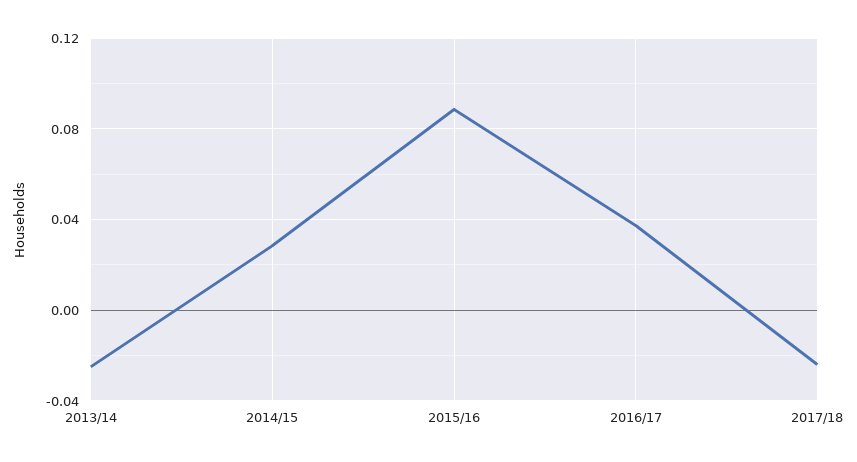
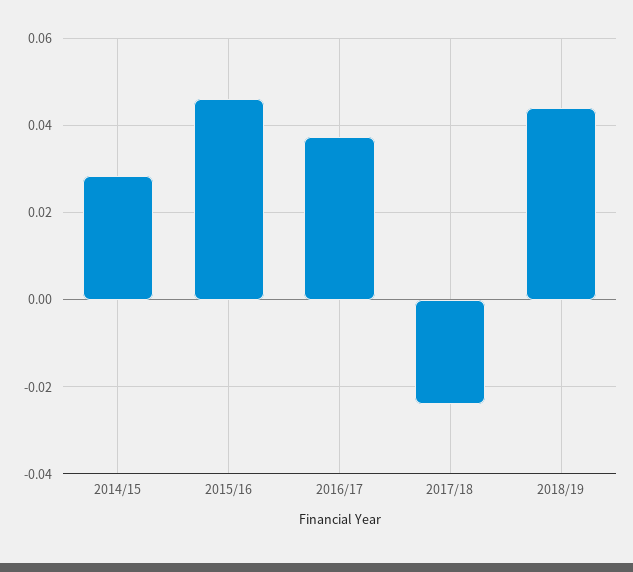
2013/14: -0.025 -> none
2015/16: 0.09 -> 0.046
2018/19: none -> 0.044

